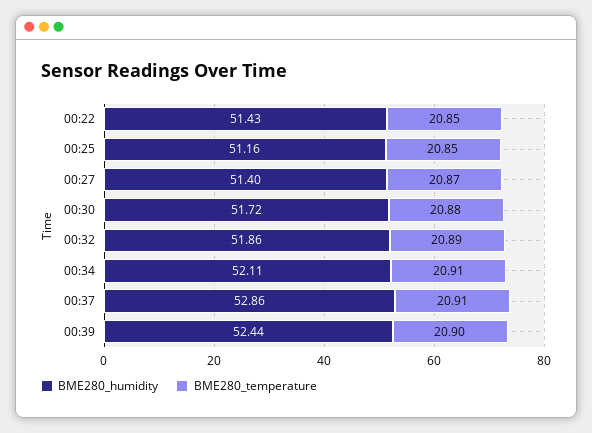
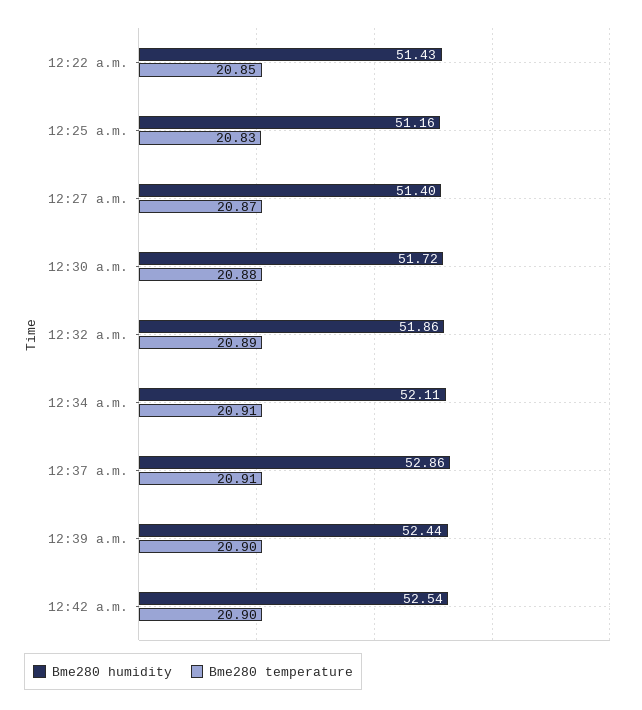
BME280_temperature, 00:25: 20.85 -> 20.83
BME280_humidity, 12:42 a.m.: none -> 52.54
BME280_temperature, 12:42 a.m.: none -> 20.9

